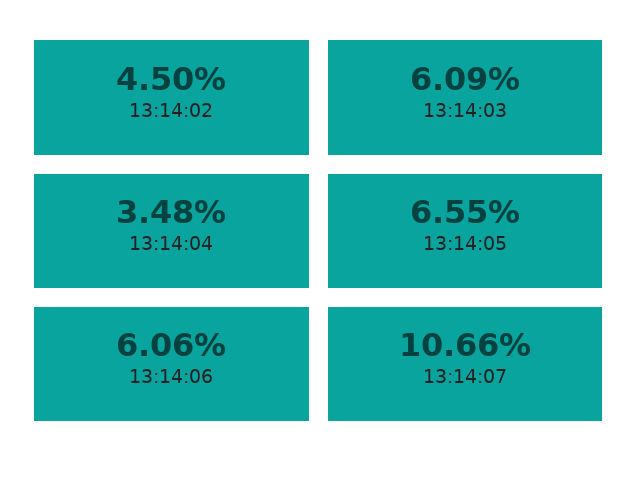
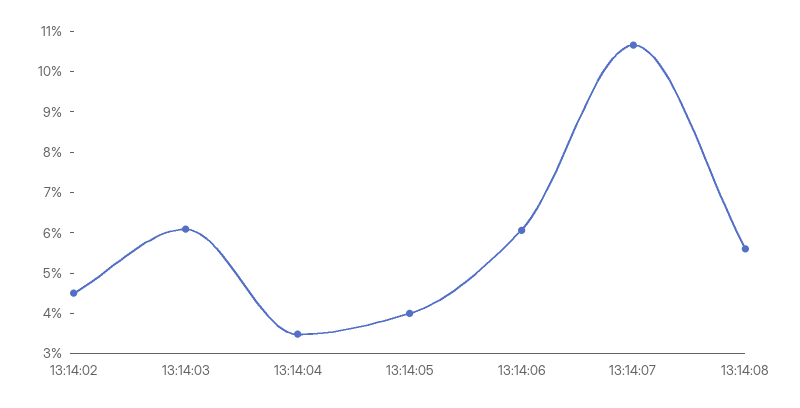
13:14:05: 6.55 -> 4
13:14:08: none -> 5.6

